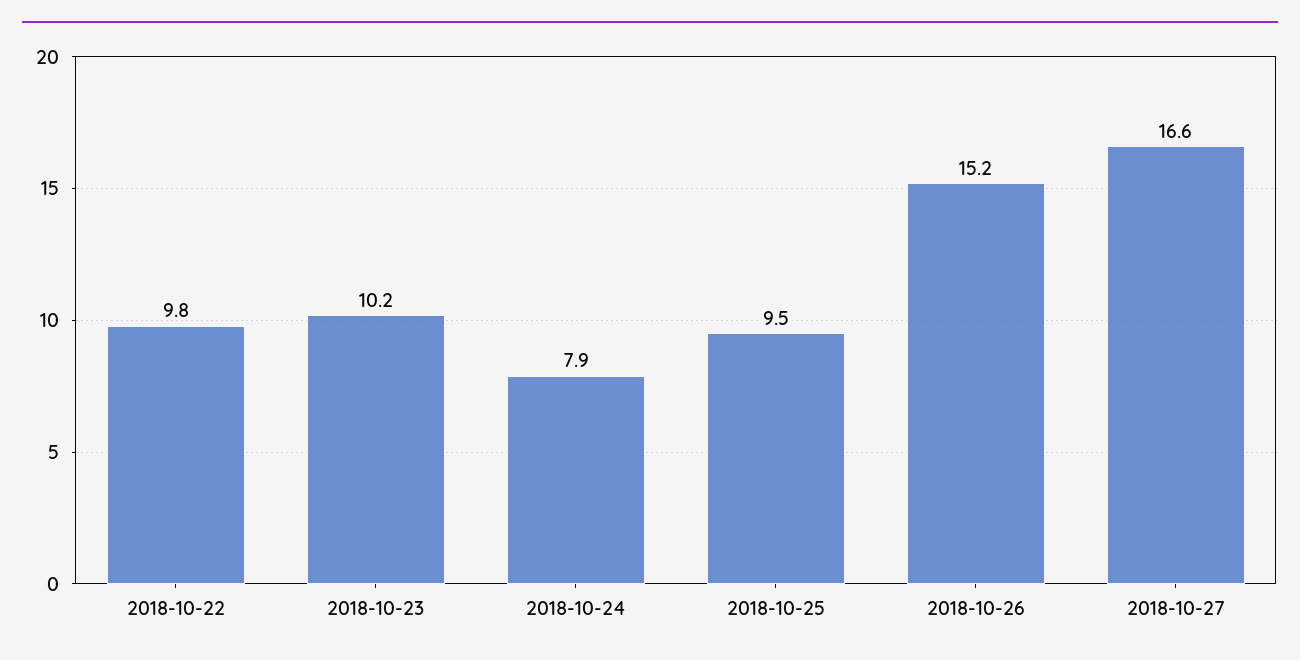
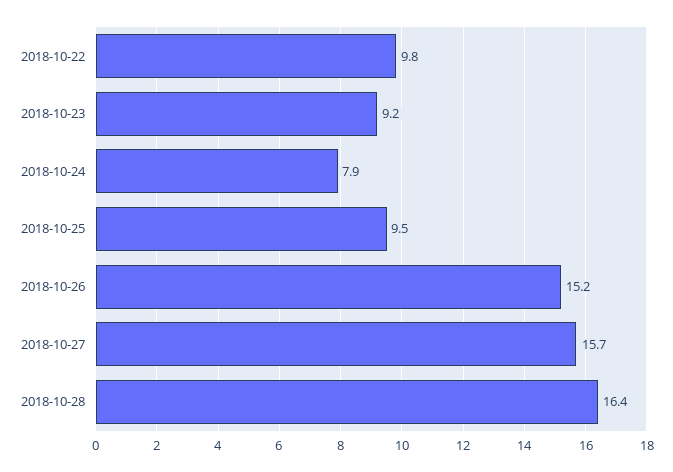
2018-10-23: 10.2 -> 9.2
2018-10-27: 16.6 -> 15.7
2018-10-28: none -> 16.4

